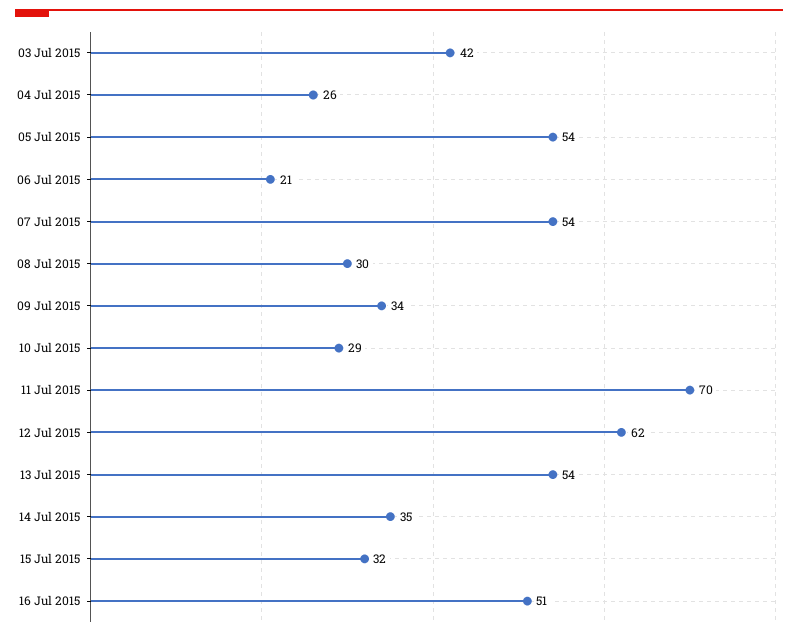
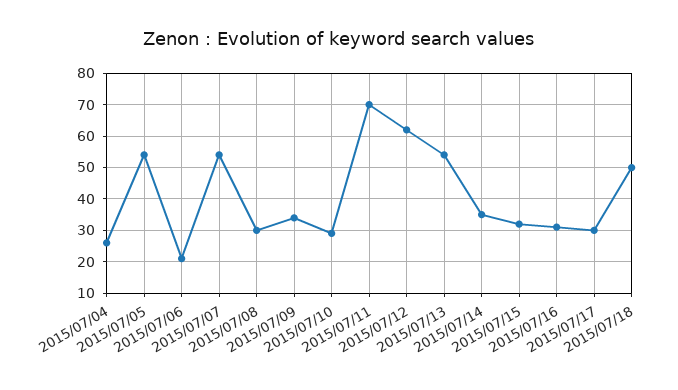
03 Jul 2015: 42 -> none
16 Jul 2015: 51 -> 30
2015/07/17: none -> 30
2015/07/18: none -> 50

